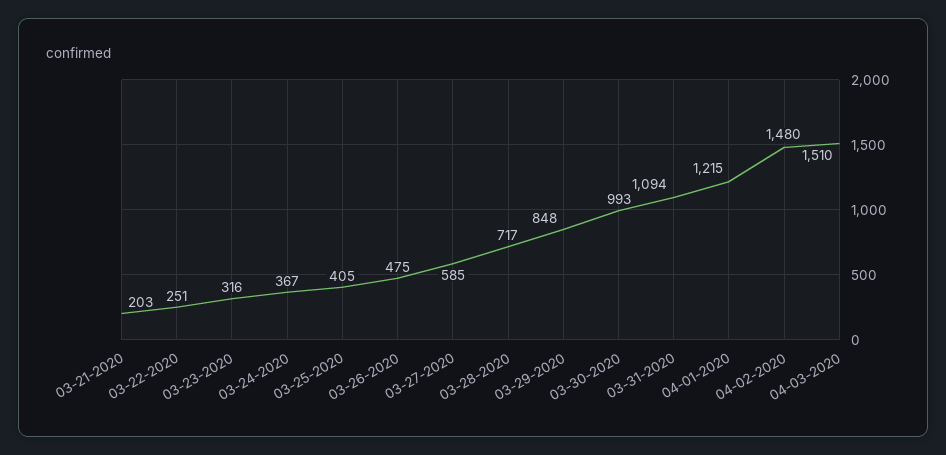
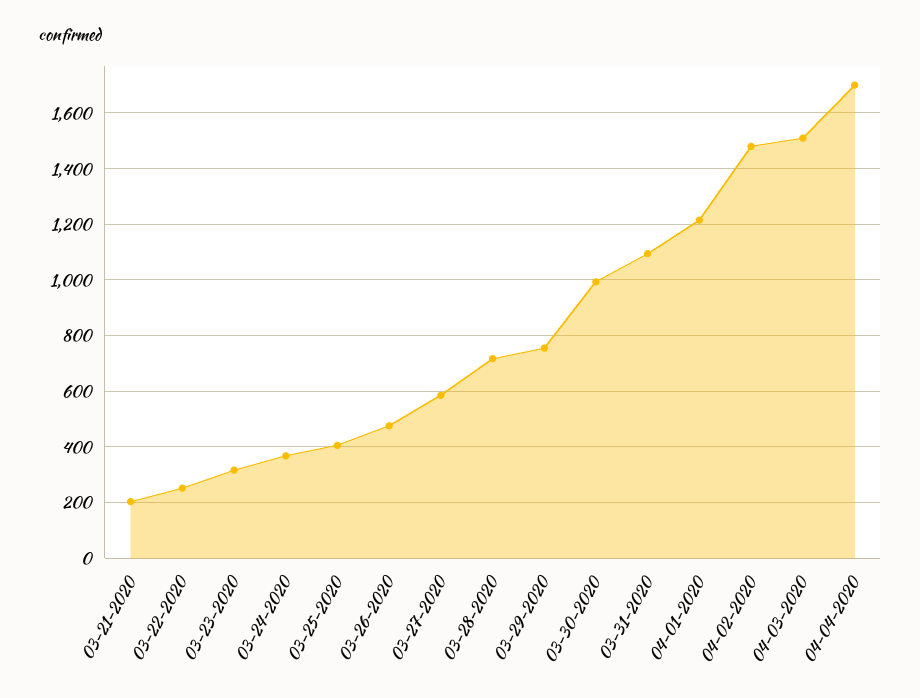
03-29-2020: 848 -> 750
04-04-2020: none -> 1700

